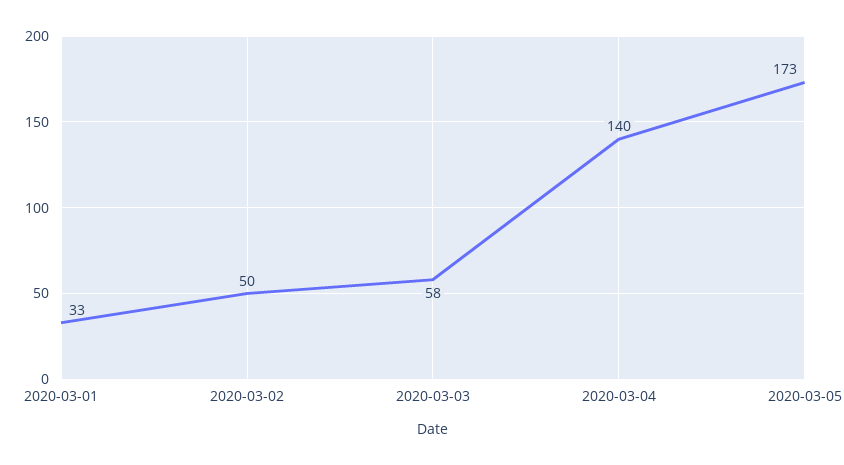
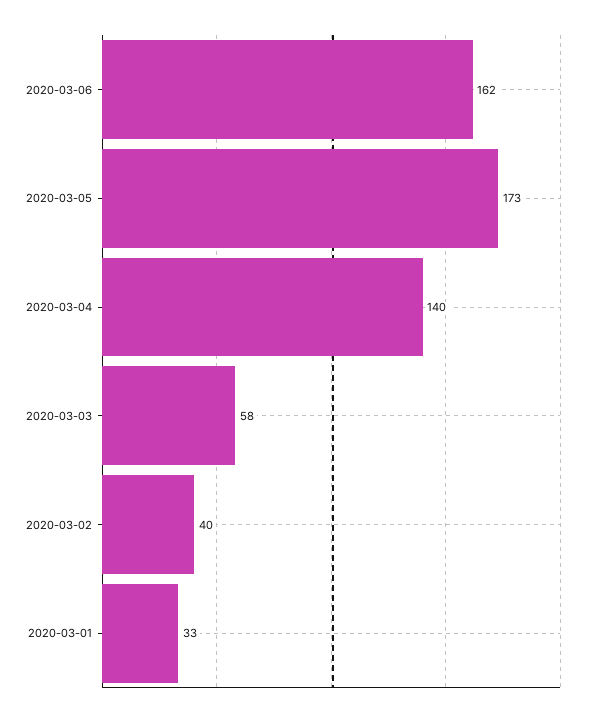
2020-03-02: 50 -> 40
2020-03-06: none -> 162

